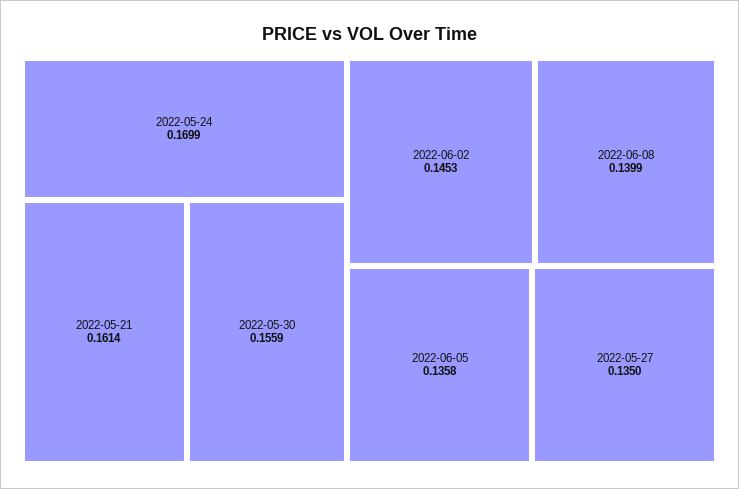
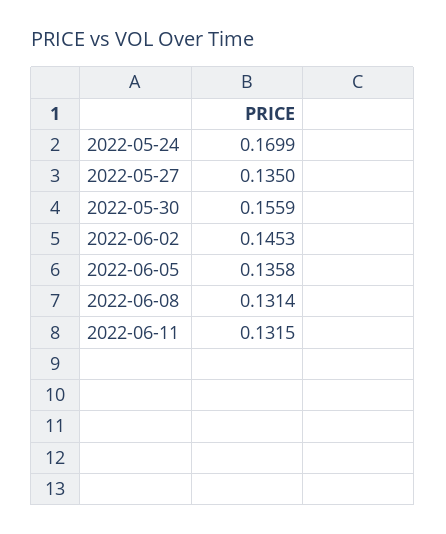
2022-05-21: 0.1614 -> none
2022-06-08: 0.1399 -> 0.1314
2022-06-11: none -> 0.1315

